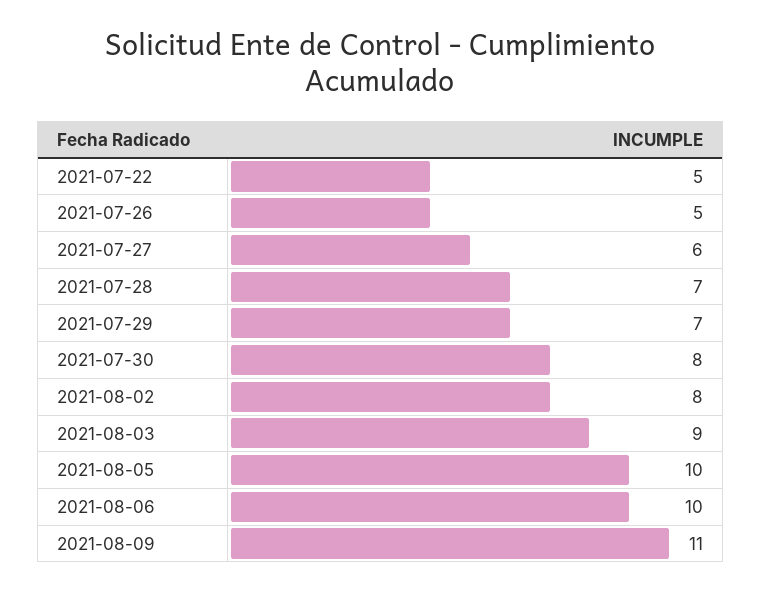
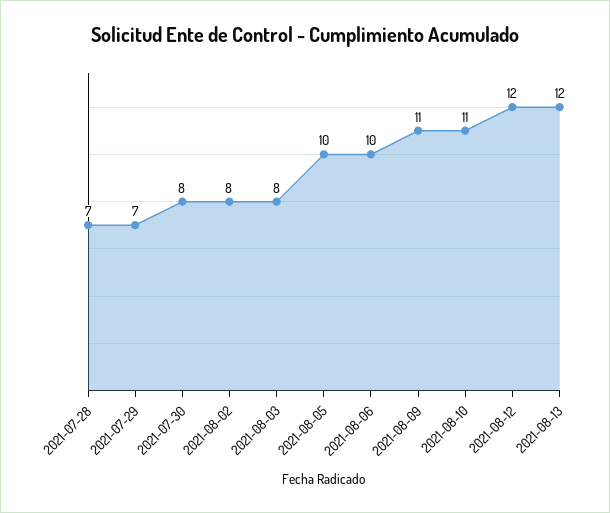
2021-07-22: 5 -> none
2021-07-26: 5 -> none
2021-07-27: 6 -> none
2021-08-03: 9 -> 8
2021-08-10: none -> 11
2021-08-12: none -> 12
2021-08-13: none -> 12

